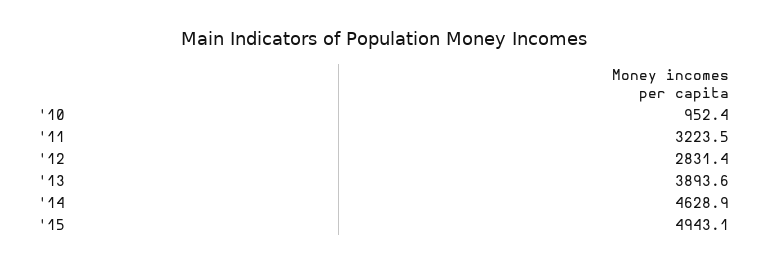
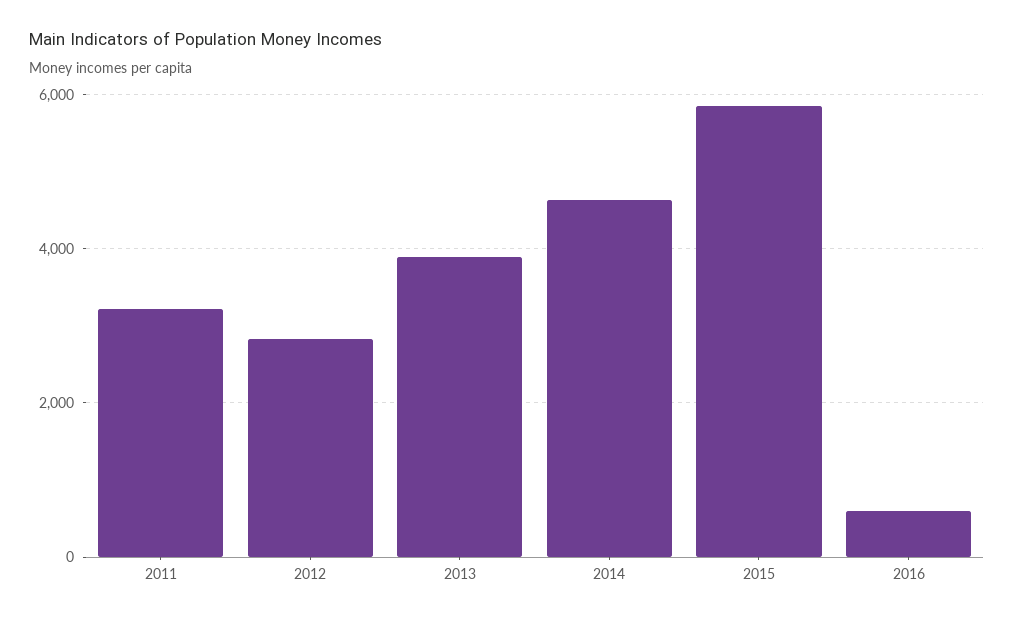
'10: 952.4 -> none
'15: 4943.1 -> 5800
2016: none -> 600

